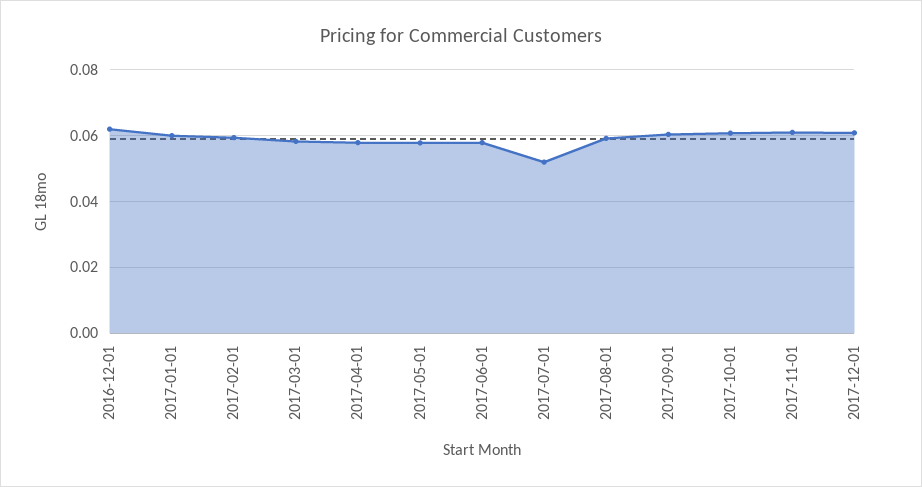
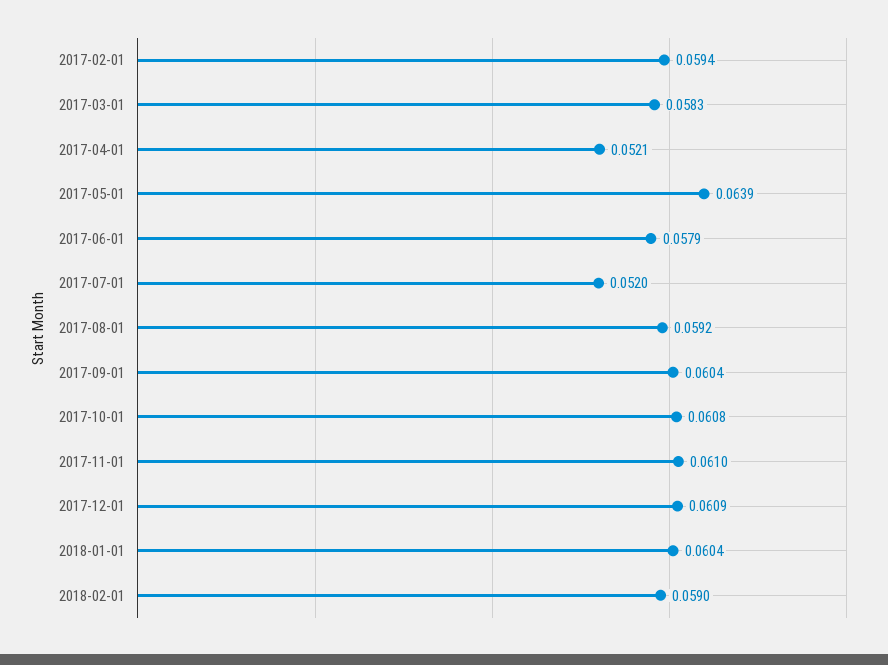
2016-12-01: 0.062 -> none
2017-01-01: 0.06 -> none
2017-04-01: 0.058 -> 0.0521
2017-05-01: 0.058 -> 0.0639
2018-01-01: none -> 0.0604
2018-02-01: none -> 0.059

